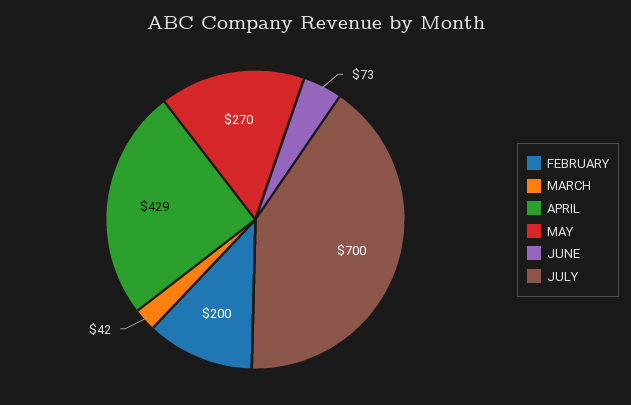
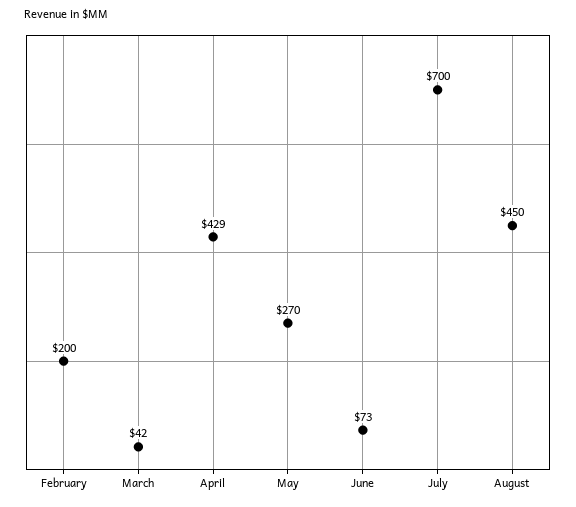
August: none -> 450

